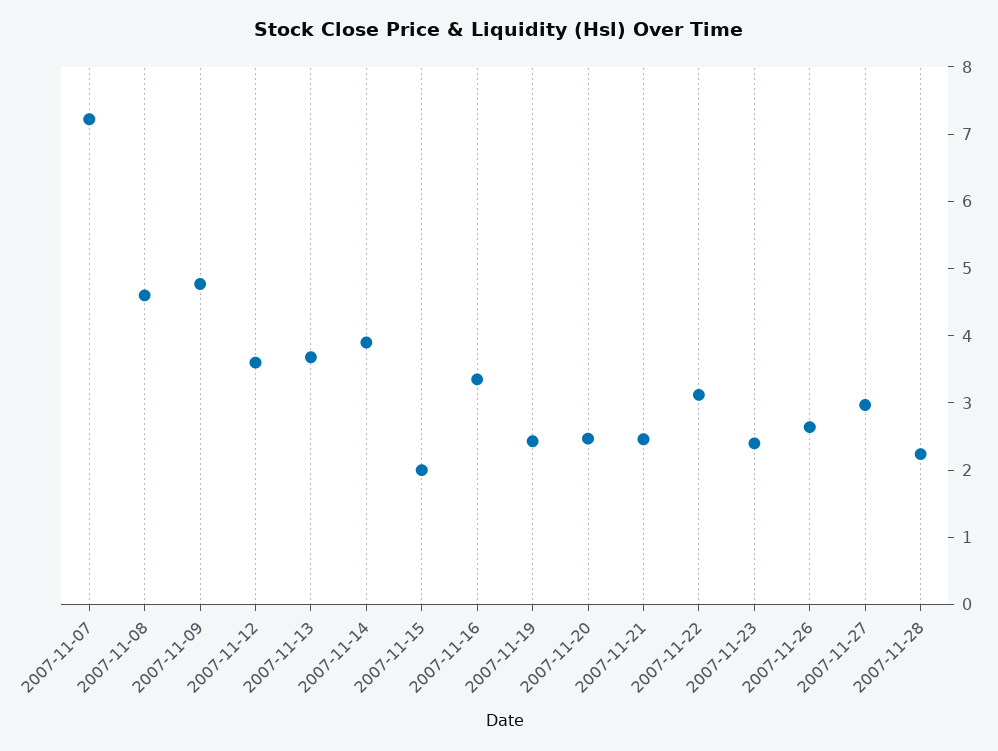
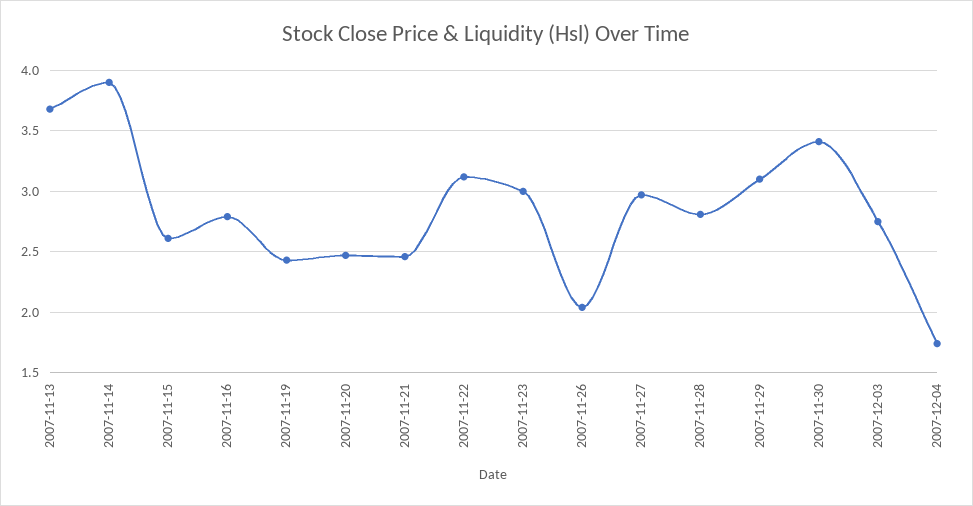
2007-11-07: 7.2 -> none
2007-11-08: 4.6 -> none
2007-11-09: 4.8 -> none
2007-11-12: 3.6 -> none
2007-11-15: 2 -> 2.6
2007-11-16: 3.4 -> 2.8
2007-11-23: 2.4 -> 3
2007-11-26: 2.6 -> 2.05
2007-11-28: 2.2 -> 2.8
2007-11-29: none -> 3.1
2007-11-30: none -> 3.4
2007-12-03: none -> 2.75
2007-12-04: none -> 1.75

